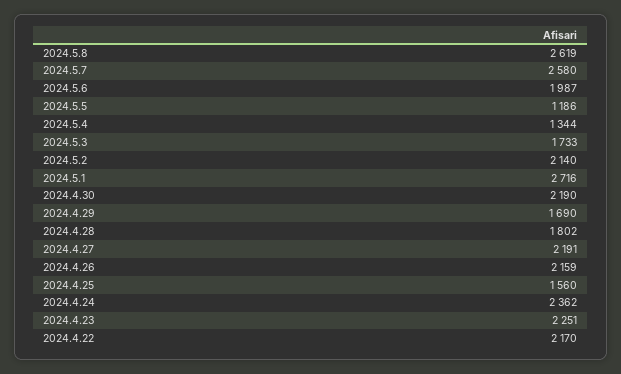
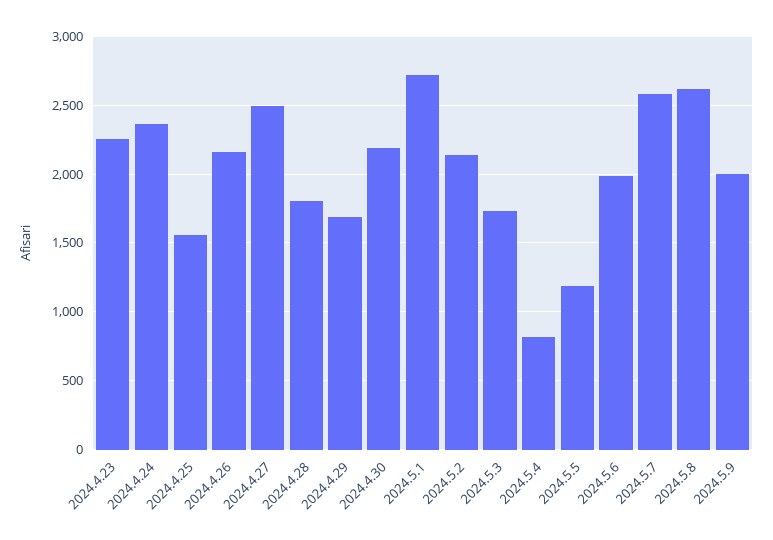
2024.5.4: 1344 -> 800
2024.4.27: 2191 -> 2500
2024.4.22: 2170 -> none
2024.5.9: none -> 2000

